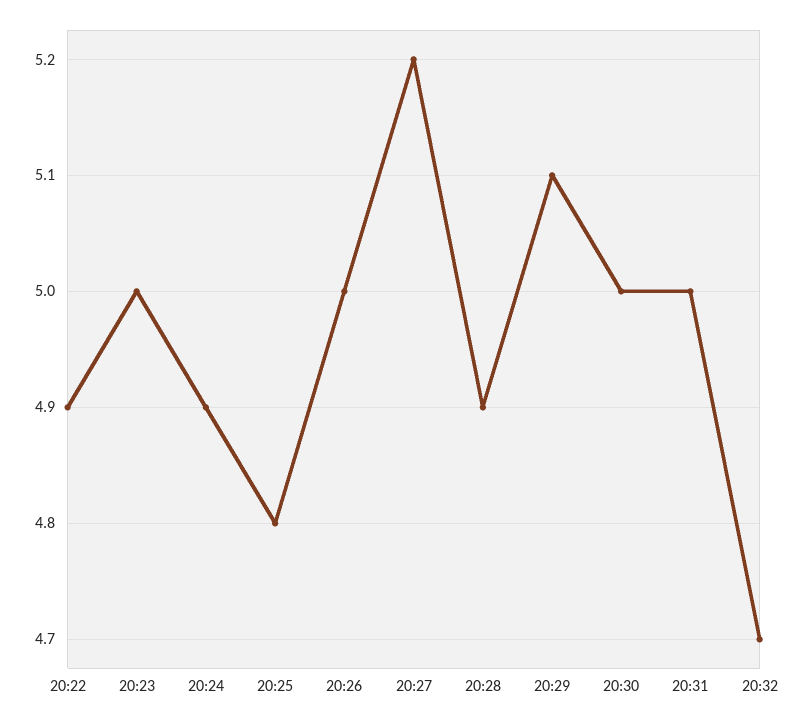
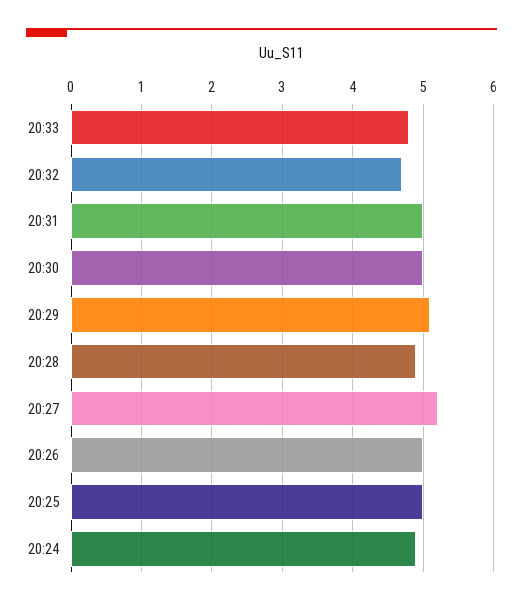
20:22: 4.9 -> none
20:23: 5 -> none
20:25: 4.8 -> 5
20:33: none -> 4.8

